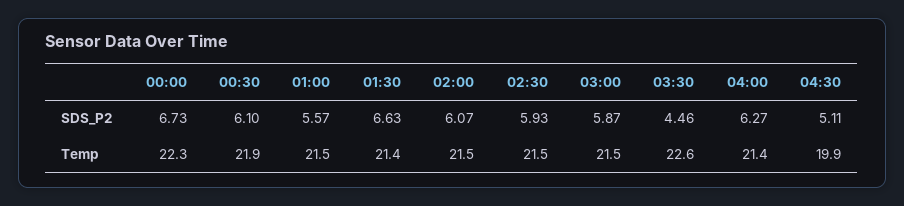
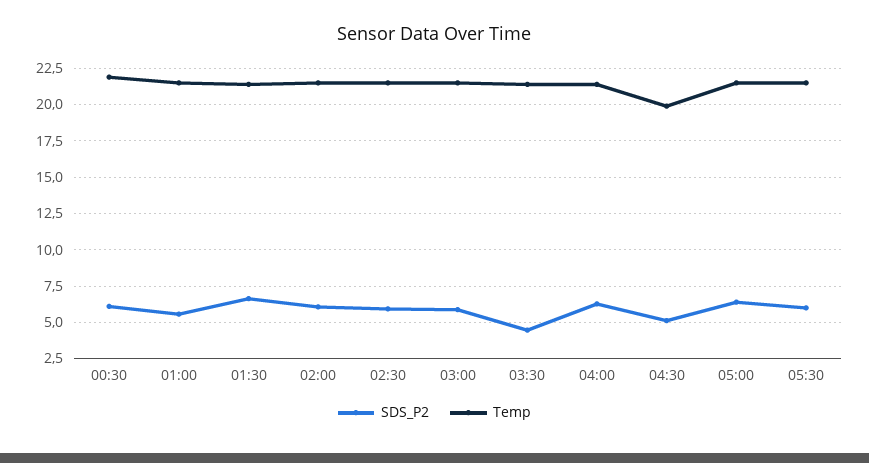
SDS_P2, 00:00: 6.73 -> none
Temp, 00:00: 22.3 -> none
Temp, 03:30: 22.6 -> 21.5
SDS_P2, 05:00: none -> 6.5
Temp, 05:00: none -> 21.5
SDS_P2, 05:30: none -> 6
Temp, 05:30: none -> 21.5

